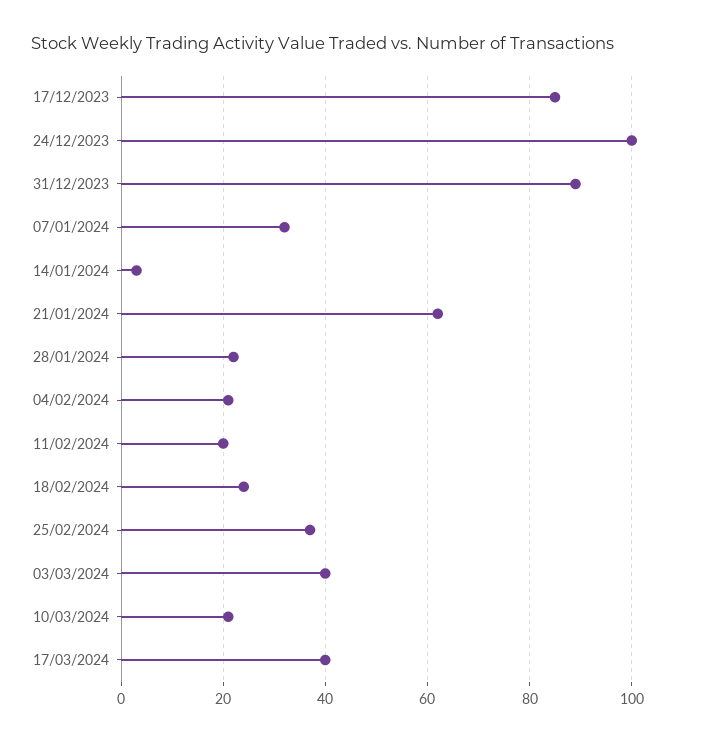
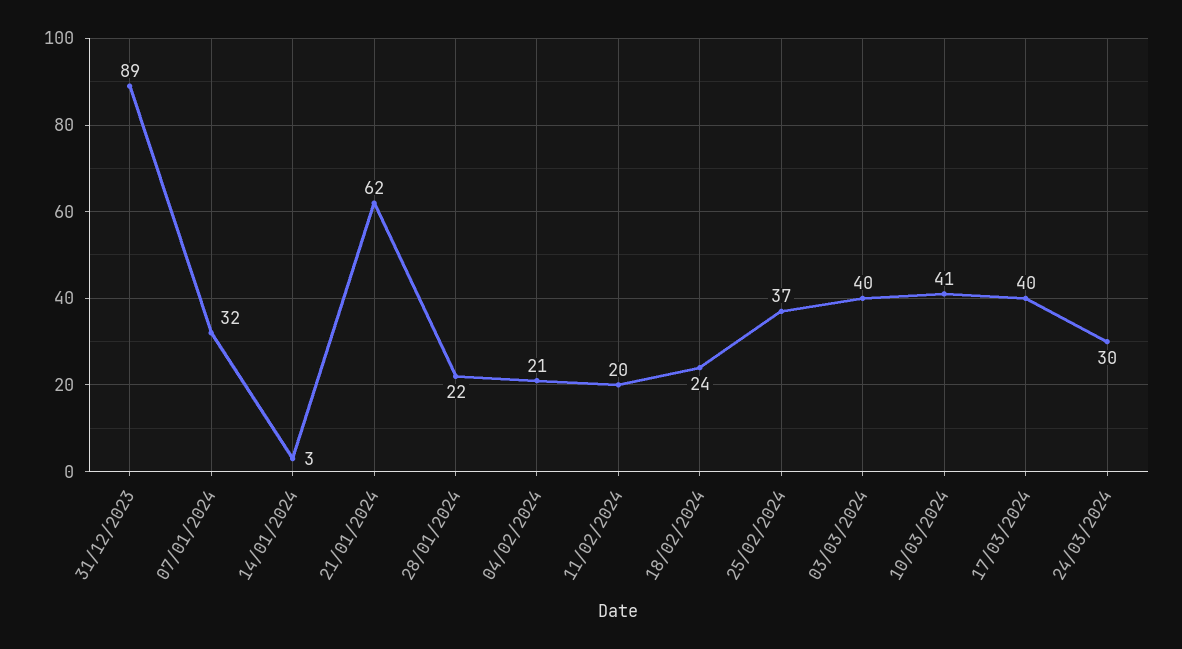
17/12/2023: 85 -> none
24/12/2023: 100 -> none
10/03/2024: 20 -> 41
24/03/2024: none -> 30

